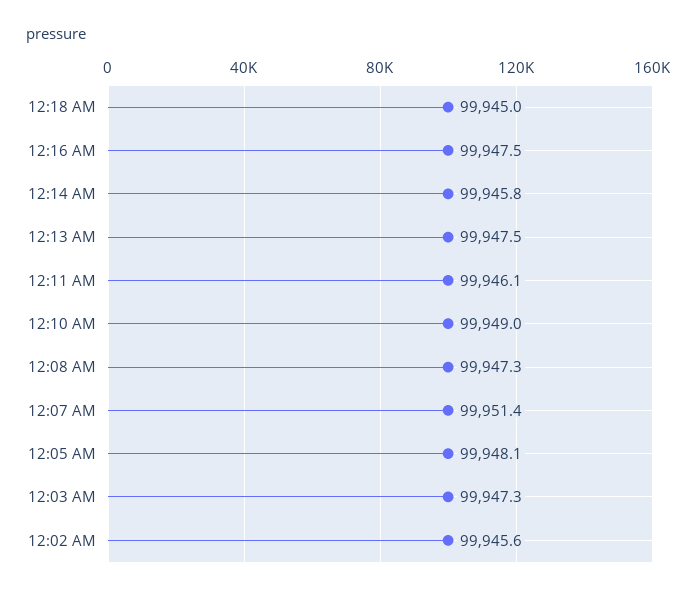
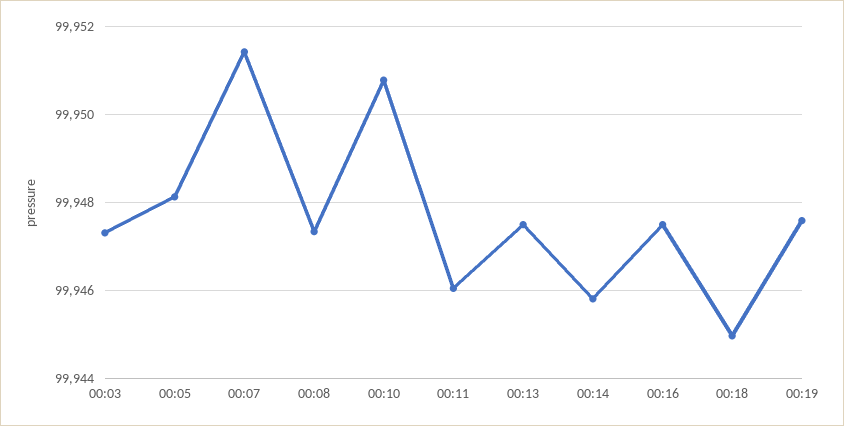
12:10 AM: 99949 -> 99950.8
12:02 AM: 99945.6 -> none
00:19: none -> 99947.6

